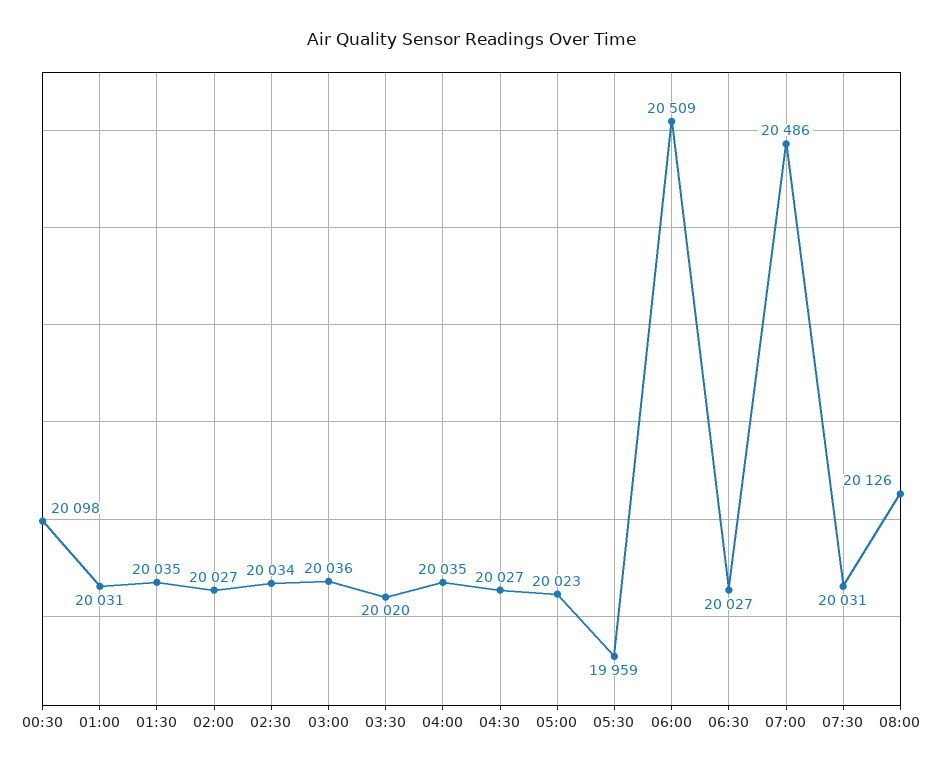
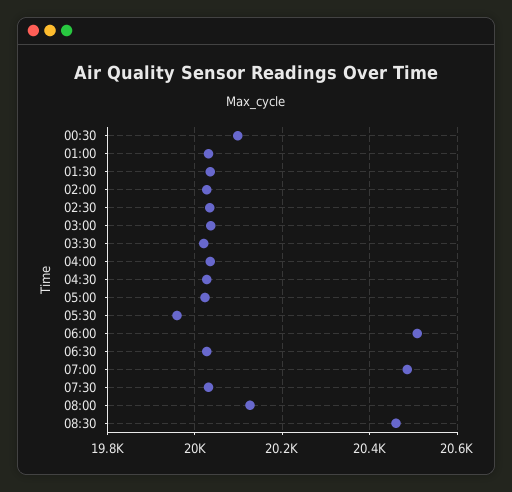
08:30: none -> 20460

